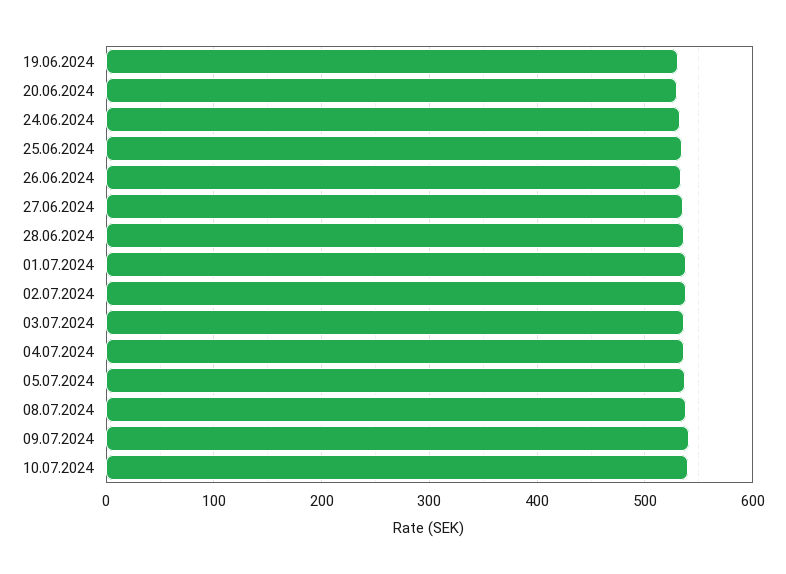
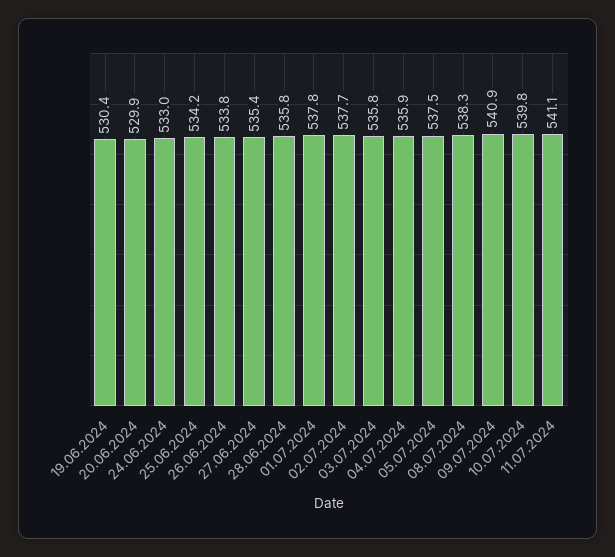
11.07.2024: none -> 541.1

